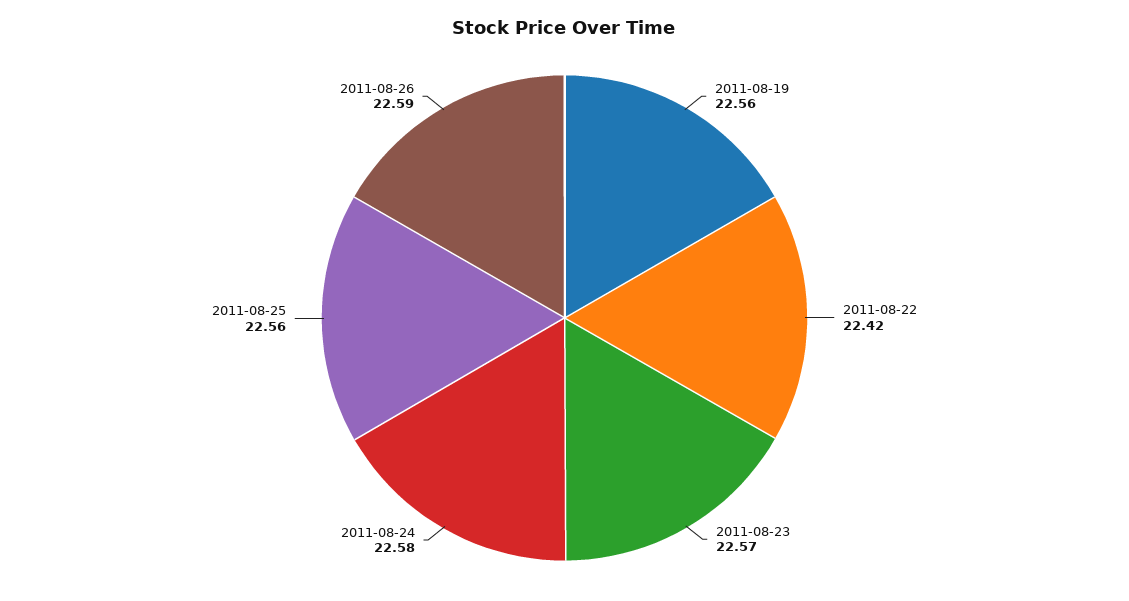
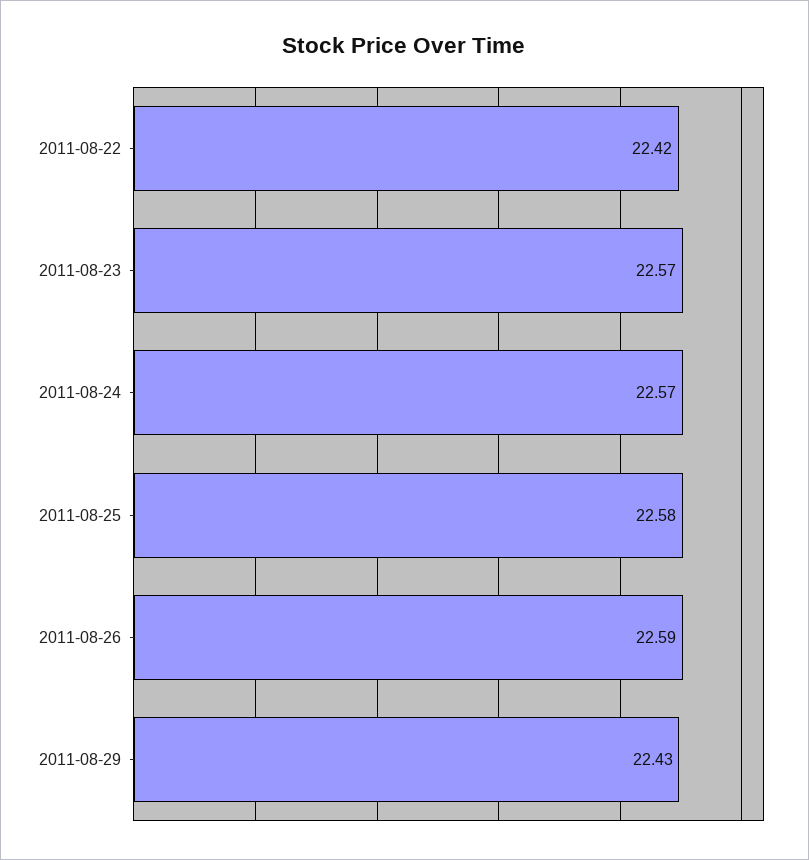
2011-08-19: 22.56 -> none
2011-08-24: 22.58 -> 22.57
2011-08-25: 22.56 -> 22.58
2011-08-29: none -> 22.43

